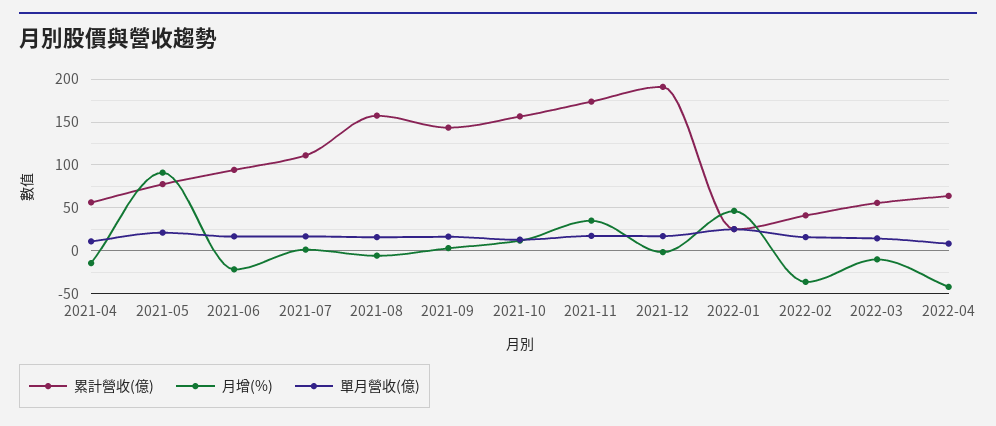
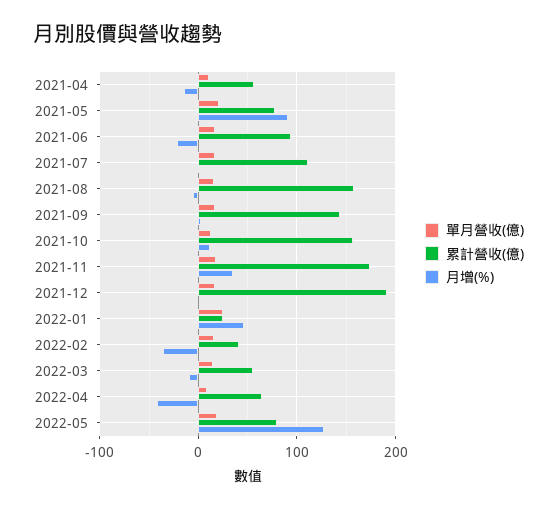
單月營收(億), 2022-05: none -> 20
累計營收(億), 2022-05: none -> 80
月增(%), 2022-05: none -> 130

